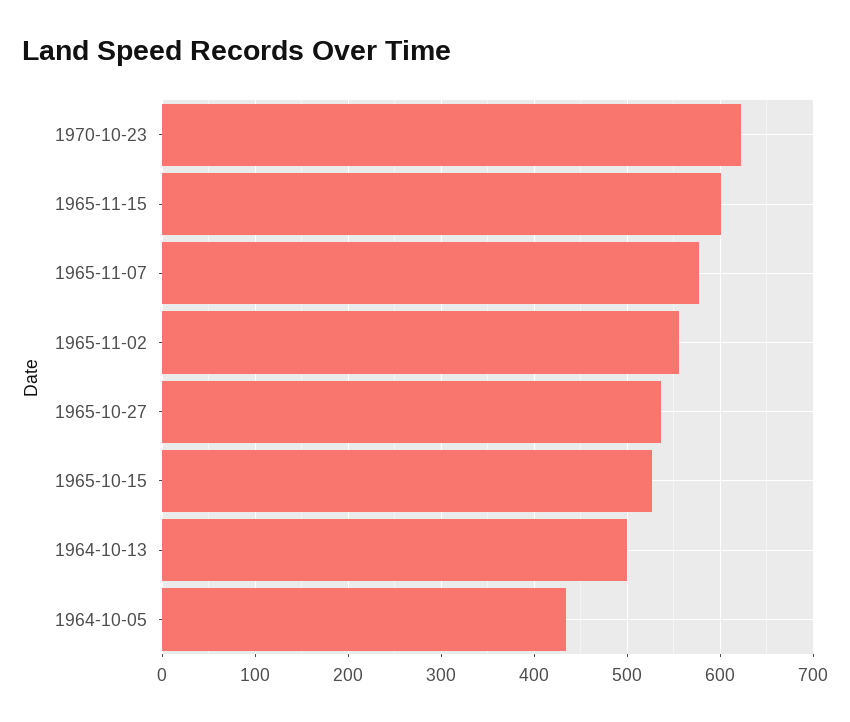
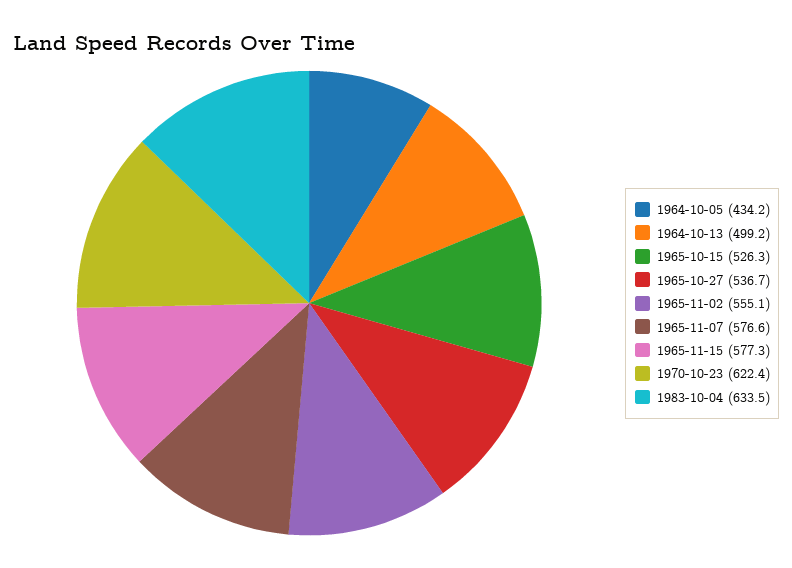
1965-11-15: 600 -> 577.3
1983-10-04: none -> 633.5

